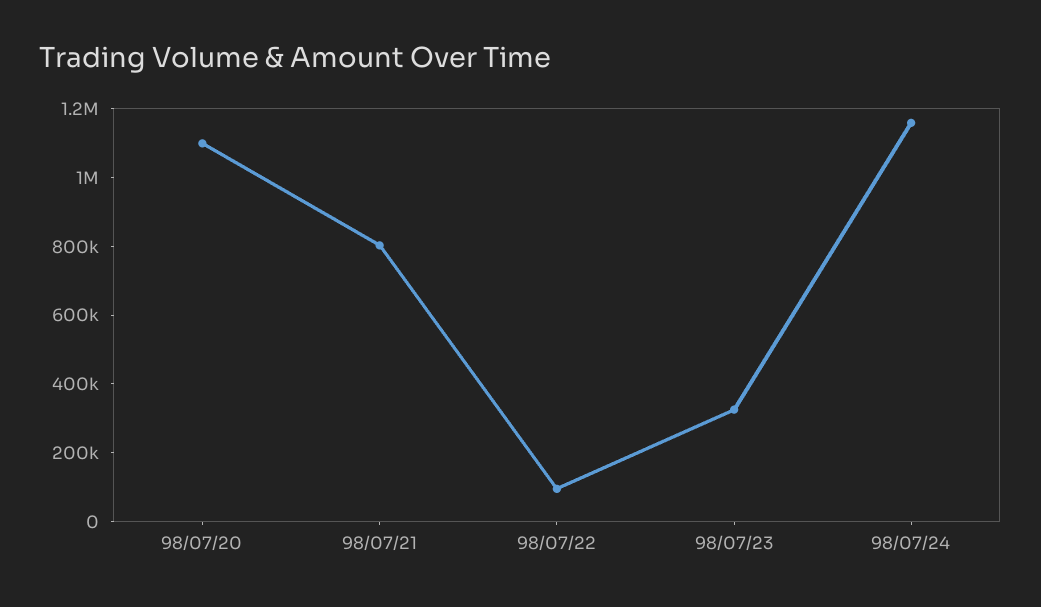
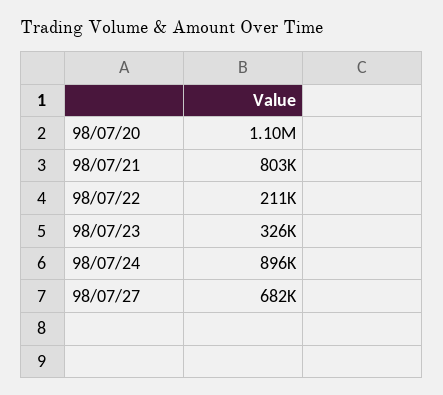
98/07/22: 100000 -> 211000
98/07/24: 1150000 -> 896000
98/07/27: none -> 682000

